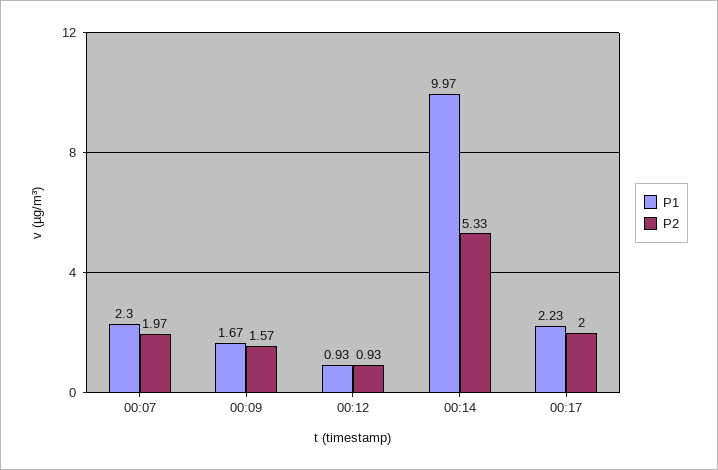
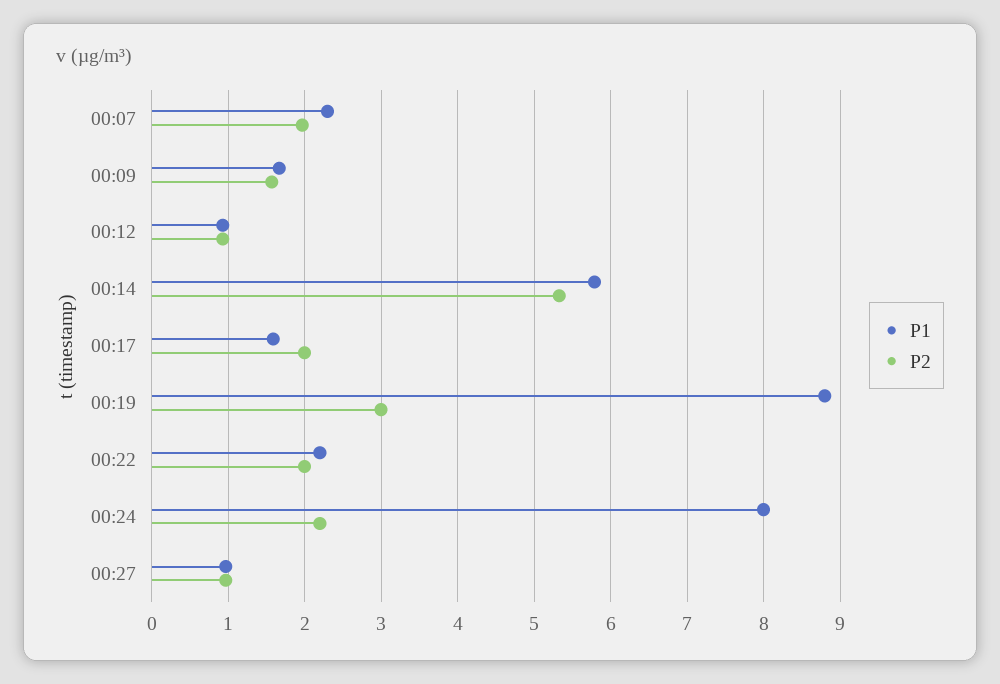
P1, 00:14: 9.97 -> 5.8
P1, 00:17: 2.23 -> 1.6
P1, 00:19: none -> 8.8
P2, 00:19: none -> 3
P1, 00:22: none -> 2.2
P2, 00:22: none -> 2
P1, 00:24: none -> 8
P2, 00:24: none -> 2.2
P1, 00:27: none -> 1
P2, 00:27: none -> 1

